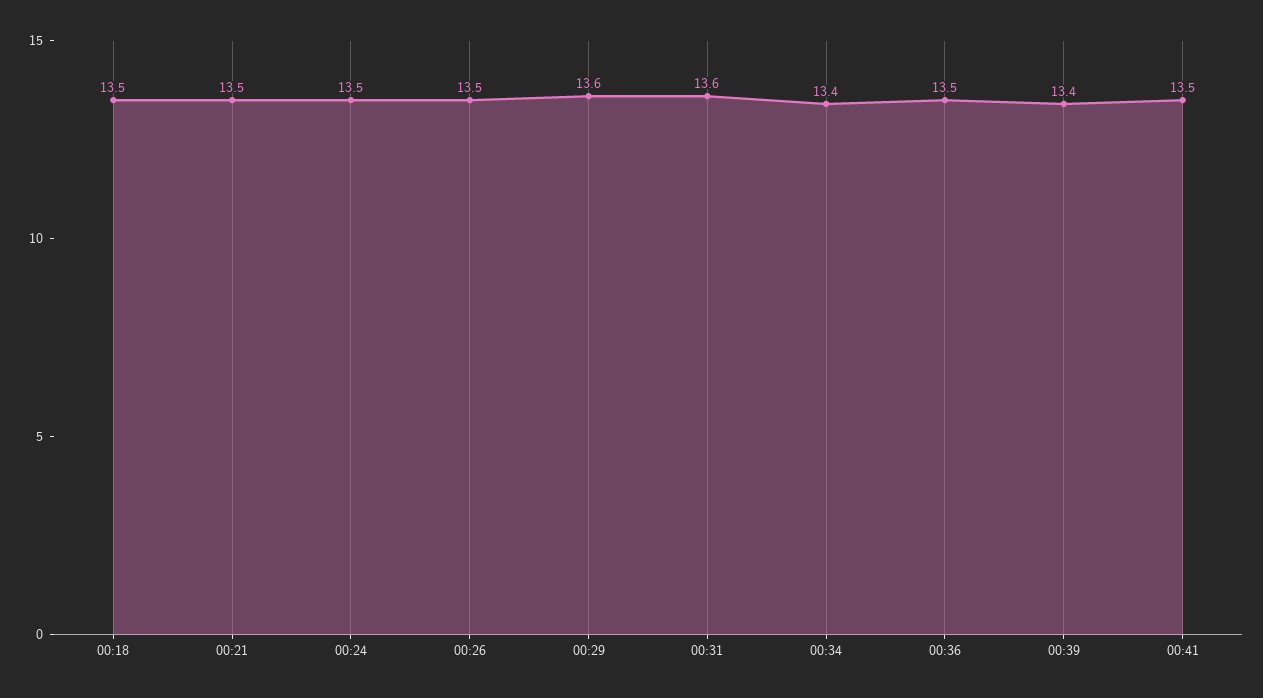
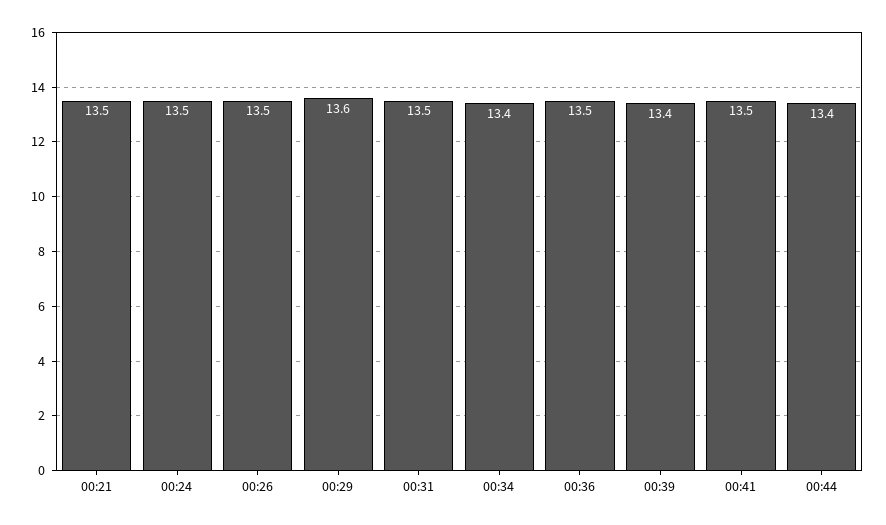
00:18: 13.5 -> none
00:31: 13.6 -> 13.5
00:44: none -> 13.4

